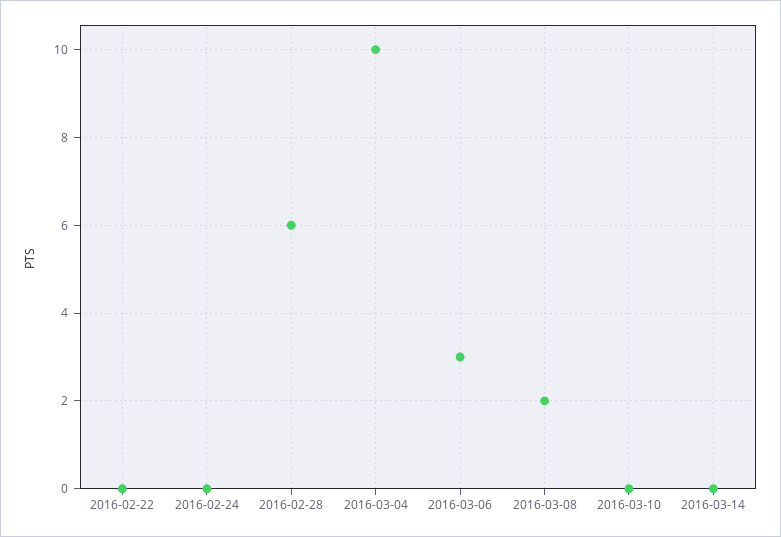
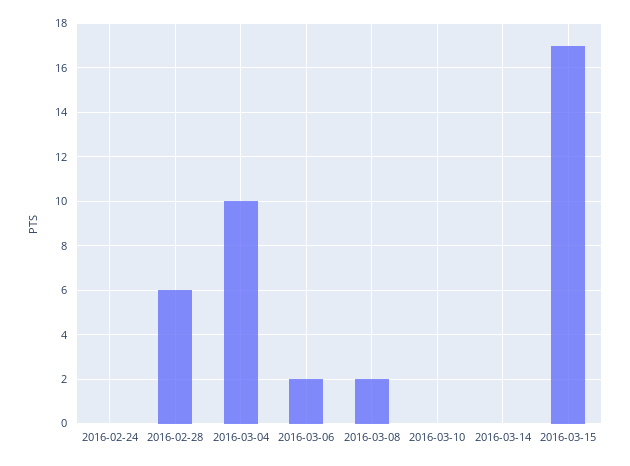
2016-02-22: 0 -> none
2016-03-06: 3 -> 2
2016-03-15: none -> 17

